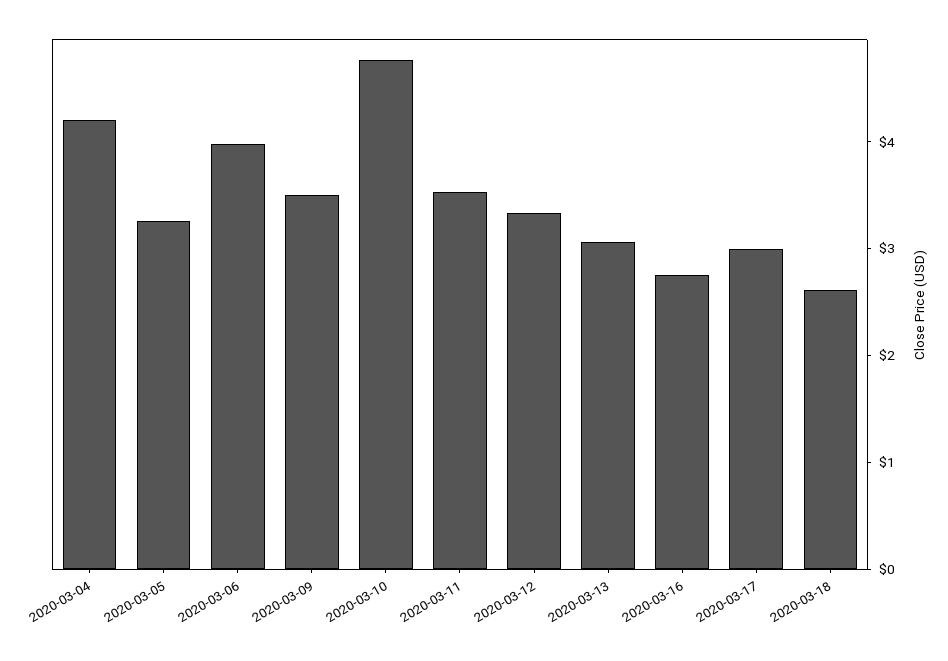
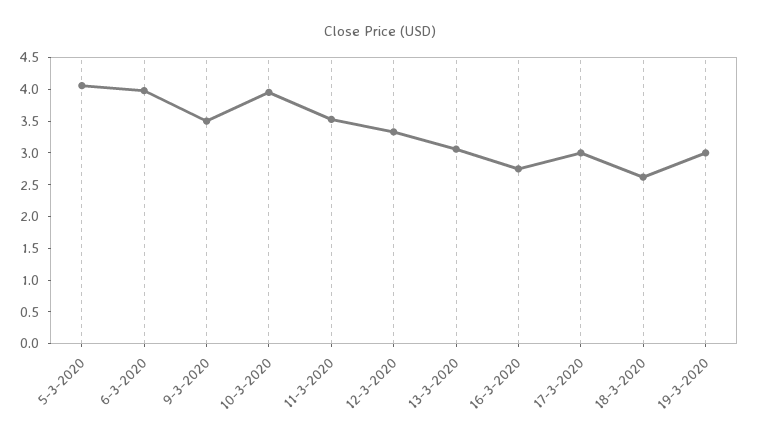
2020-03-04: 4.2 -> none
2020-03-05: 3.2 -> 4
2020-03-10: 4.8 -> 4
19-3-2020: none -> 3

